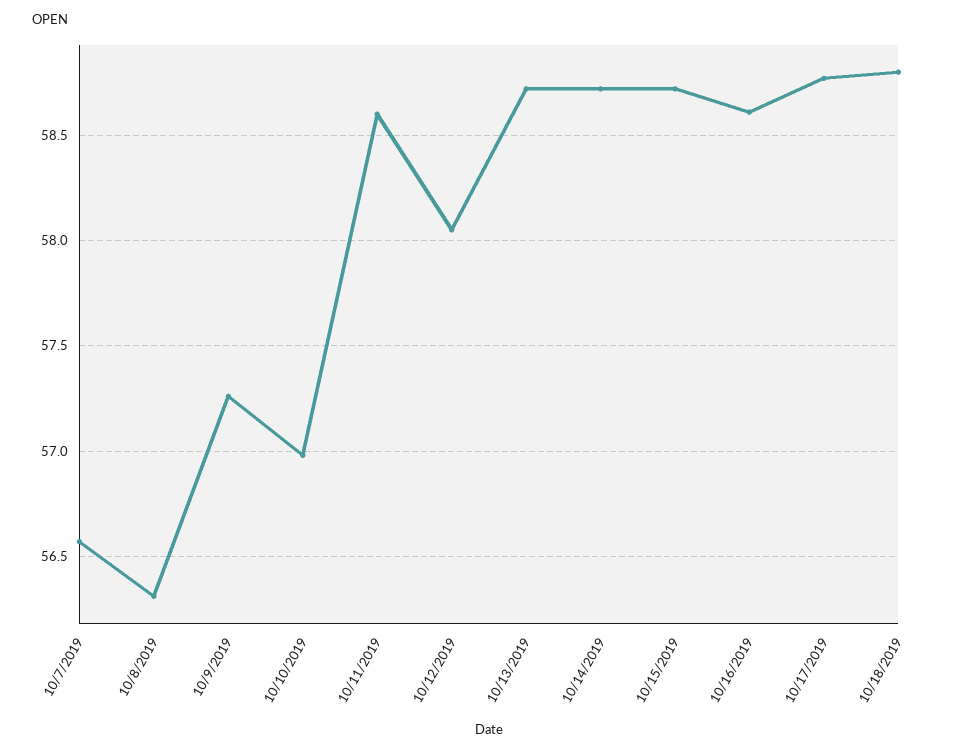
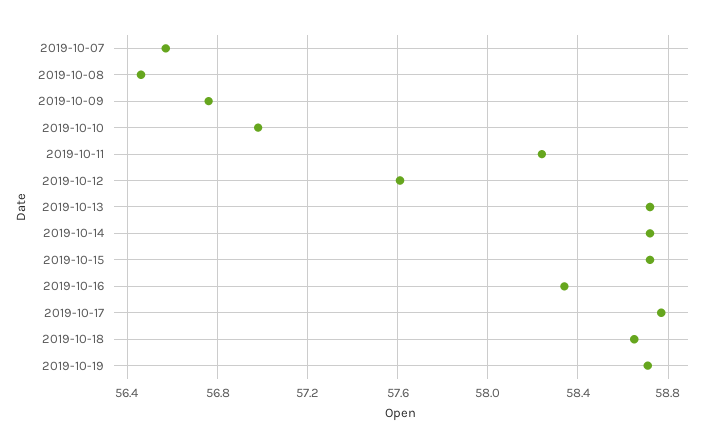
10/8/2019: 56.3 -> 56.45
10/9/2019: 57.25 -> 56.75
10/11/2019: 58.6 -> 58.25
10/12/2019: 58.05 -> 57.6
10/16/2019: 58.6 -> 58.35
10/18/2019: 58.8 -> 58.65
2019-10-19: none -> 58.7

